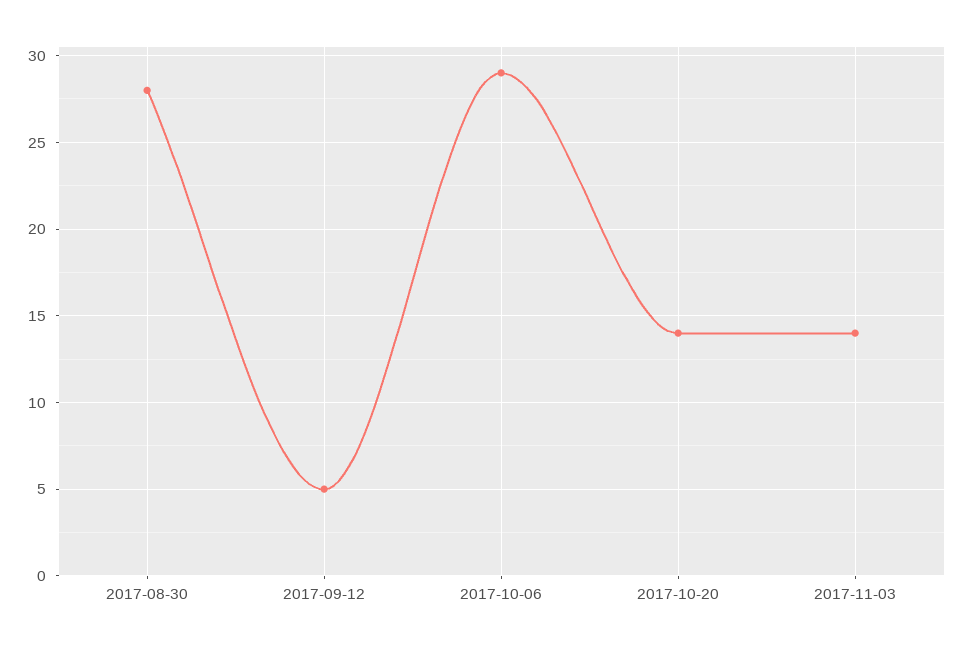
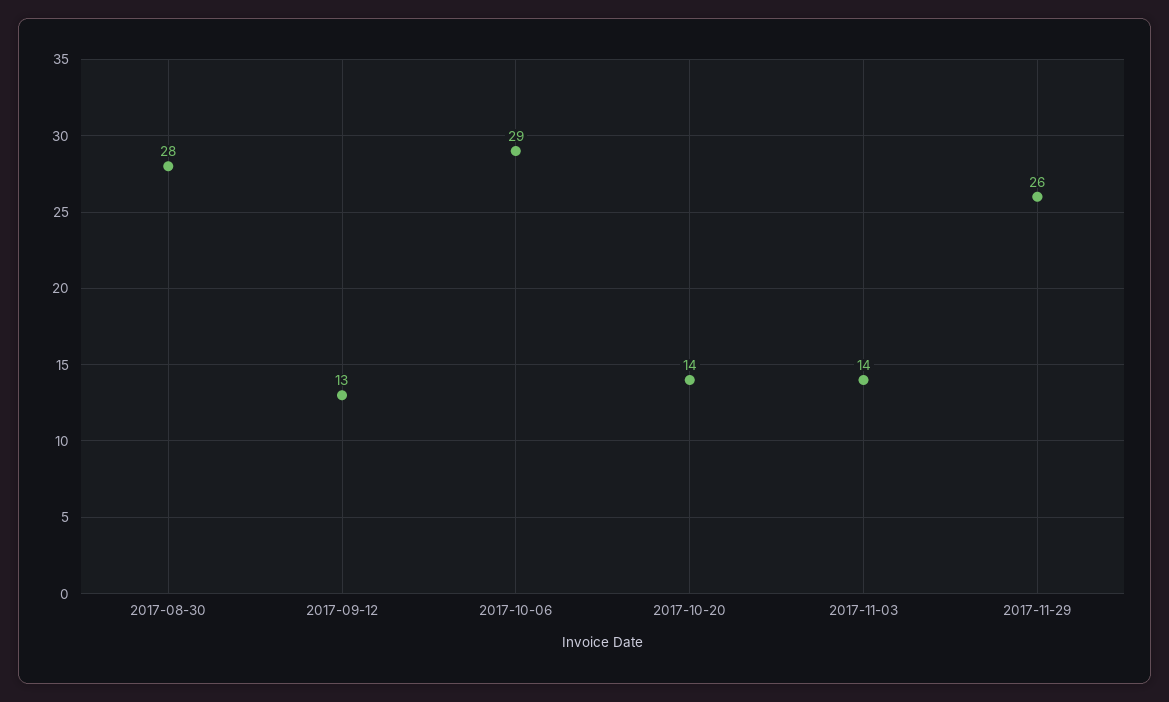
2017-09-12: 5 -> 13
2017-11-29: none -> 26

